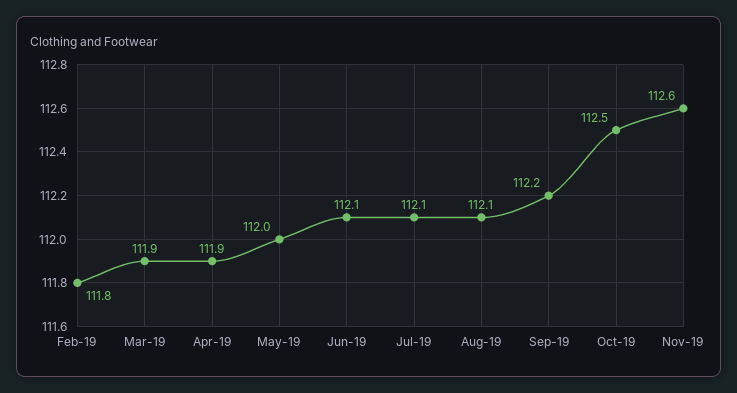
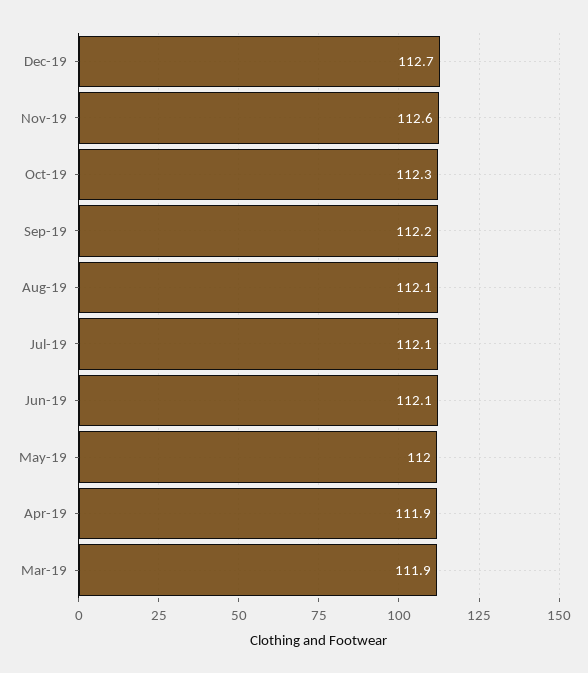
Feb-19: 111.8 -> none
Oct-19: 112.5 -> 112.3
Dec-19: none -> 112.7

